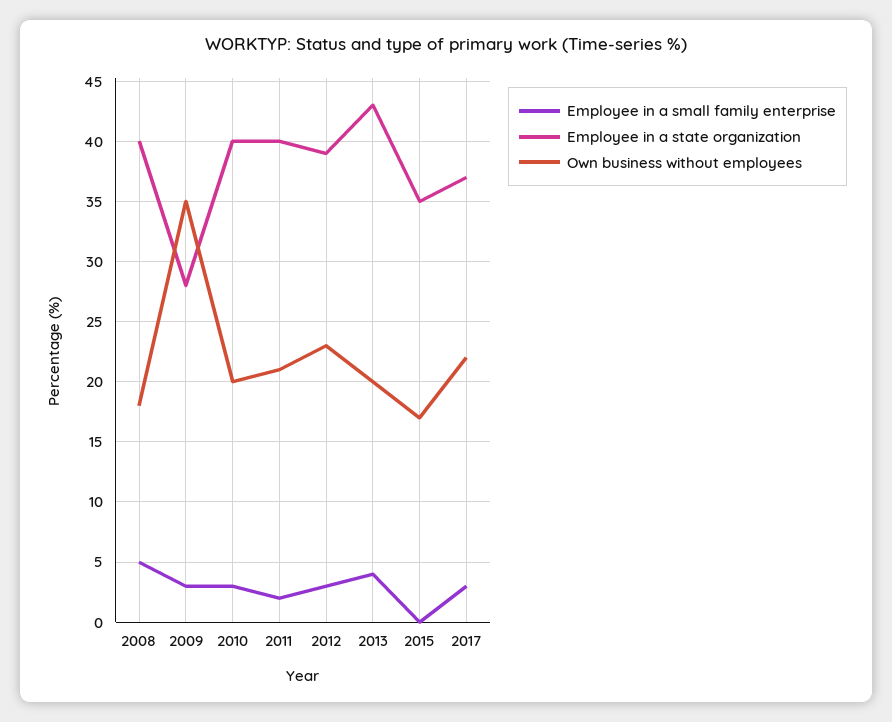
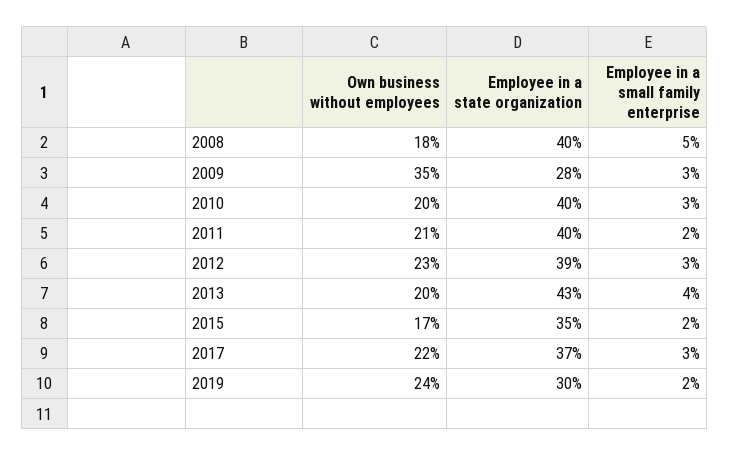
Employee in a small family enterprise, 2015: 0 -> 2
Own business without employees, 2019: none -> 24
Employee in a state organization, 2019: none -> 30
Employee in a small family enterprise, 2019: none -> 2

